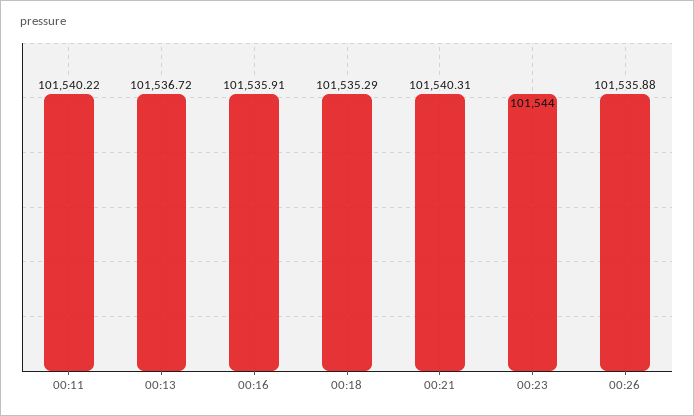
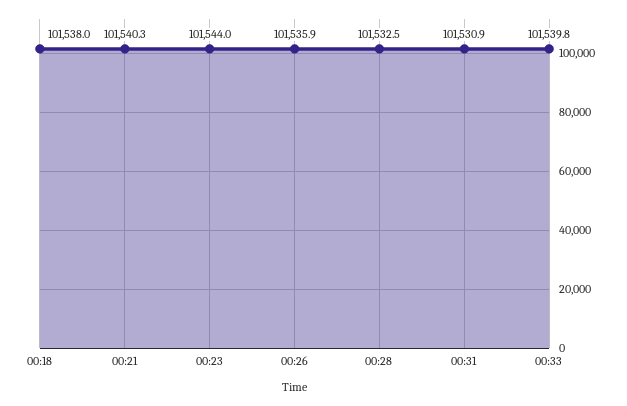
00:11: 101540.22 -> none
00:13: 101536.72 -> none
00:16: 101535.91 -> none
00:18: 101535.29 -> 101538
00:28: none -> 101532.5
00:31: none -> 101530.9
00:33: none -> 101539.8

